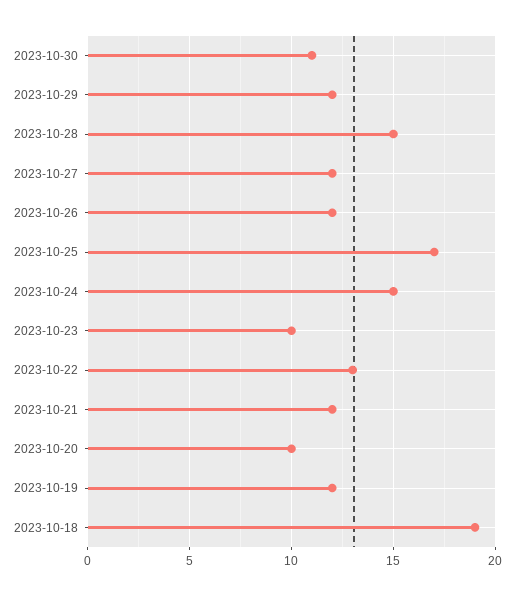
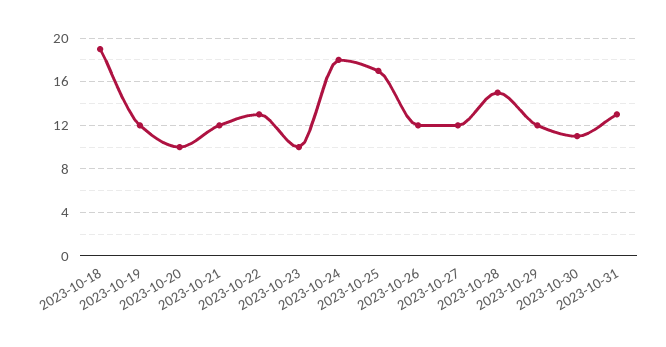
2023-10-24: 15 -> 18
2023-10-31: none -> 13

